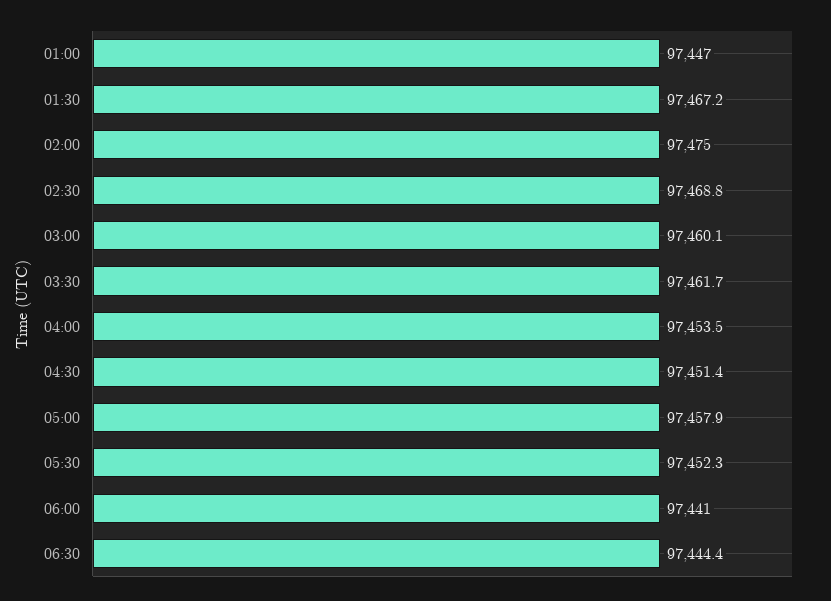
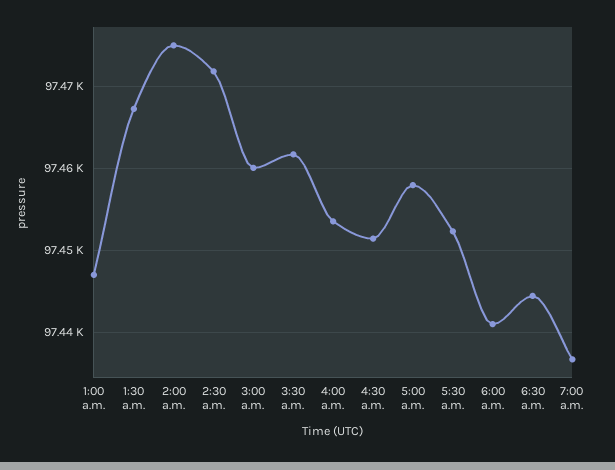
02:30: 97468.8 -> 97472
7:00 a.m.: none -> 97437

